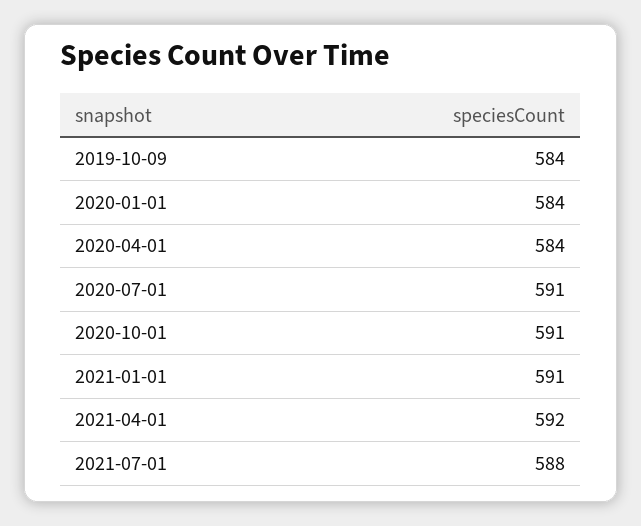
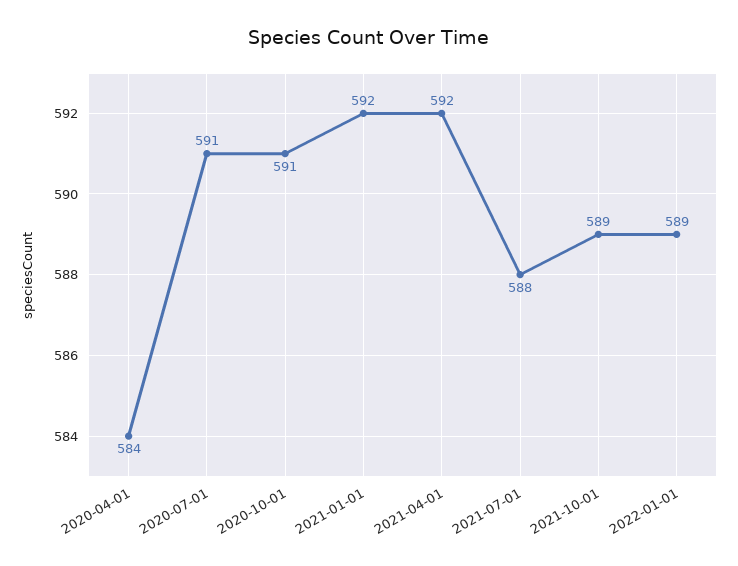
2019-10-09: 584 -> none
2020-01-01: 584 -> none
2021-01-01: 591 -> 592
2021-10-01: none -> 589
2022-01-01: none -> 589

